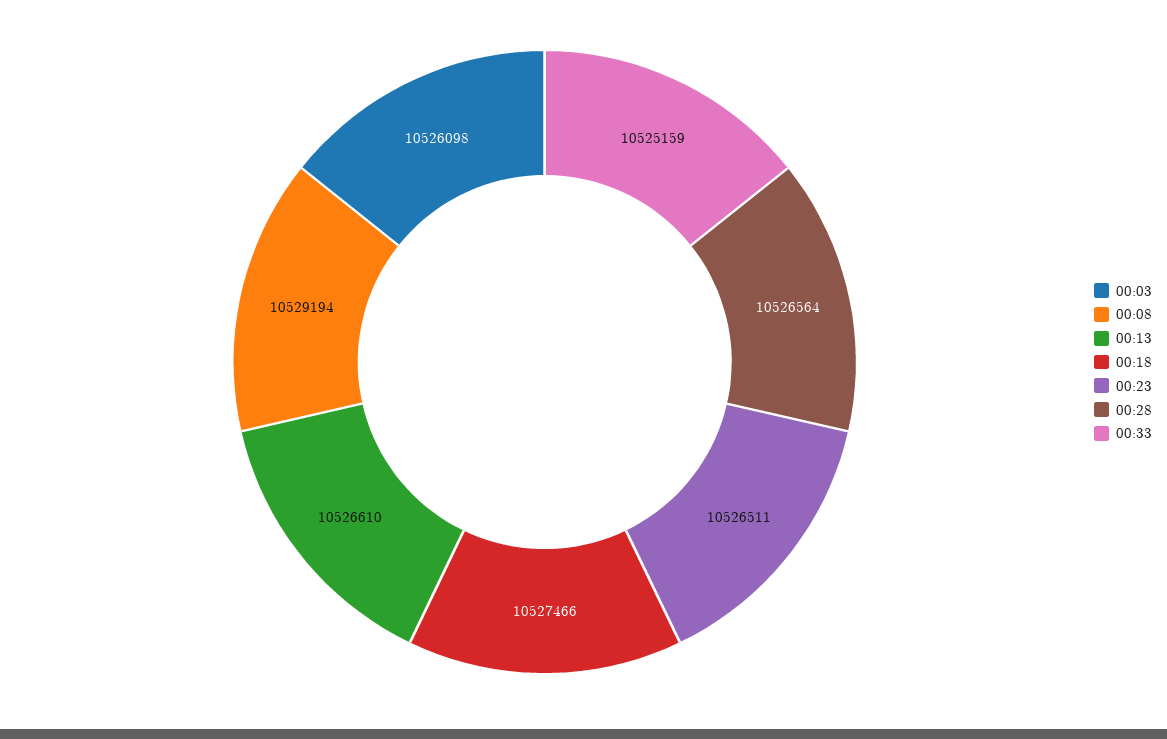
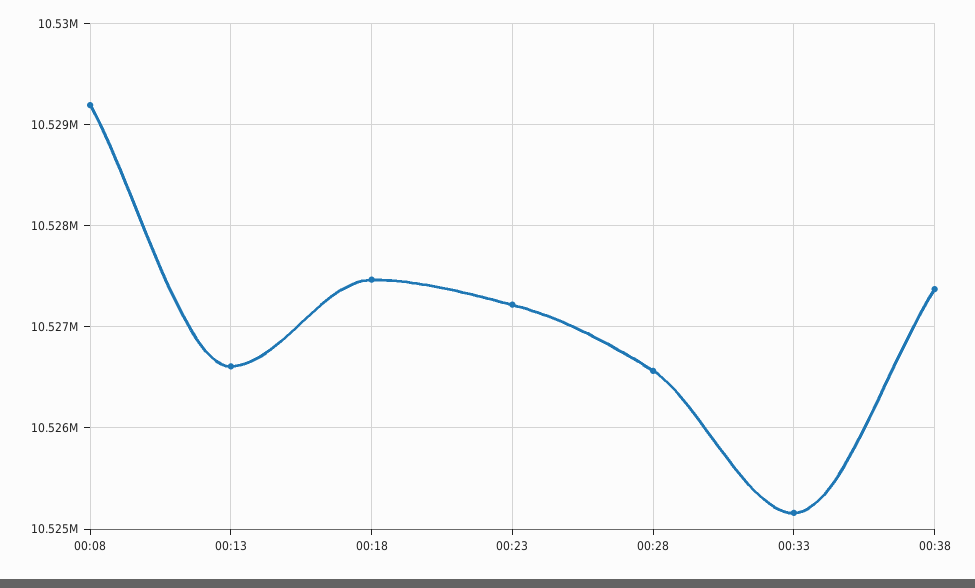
00:03: 10526098 -> none
00:23: 10526511 -> 10527200
00:38: none -> 10527400

